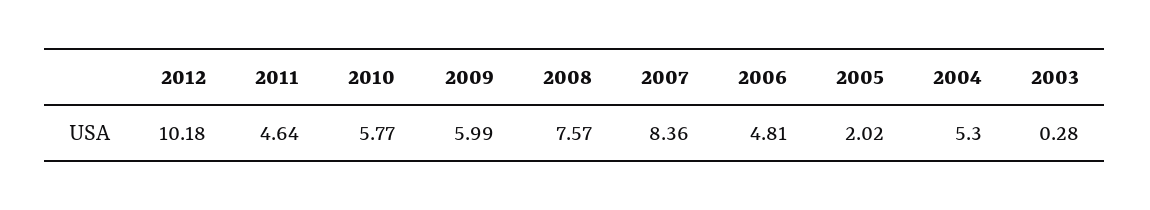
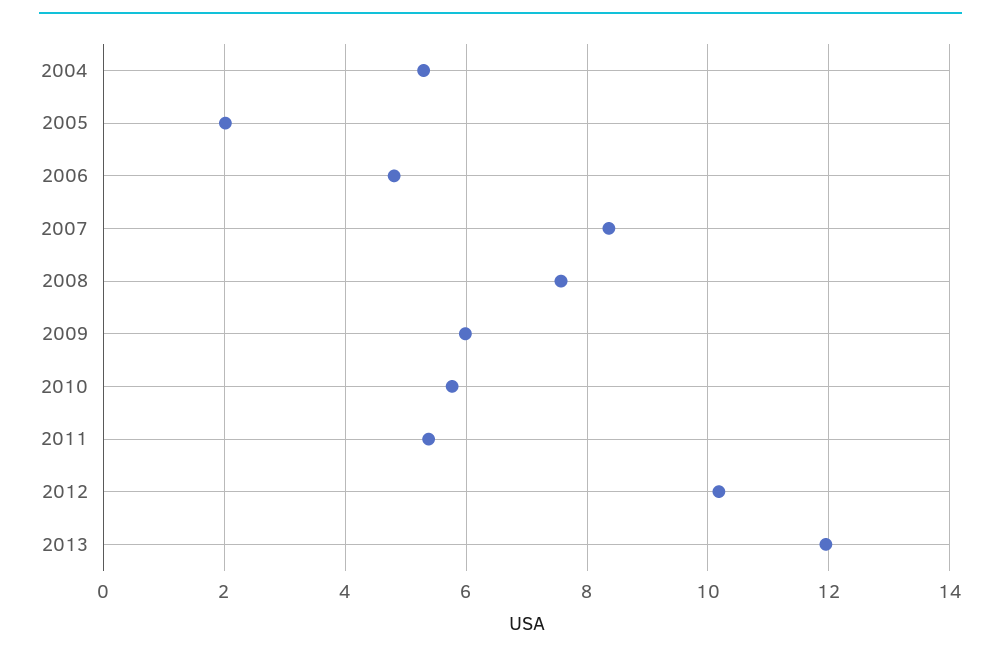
2011: 4.64 -> 5.4
2003: 0.28 -> none
2013: none -> 12

